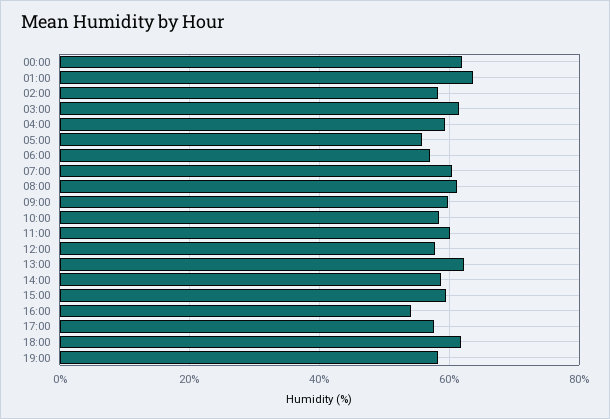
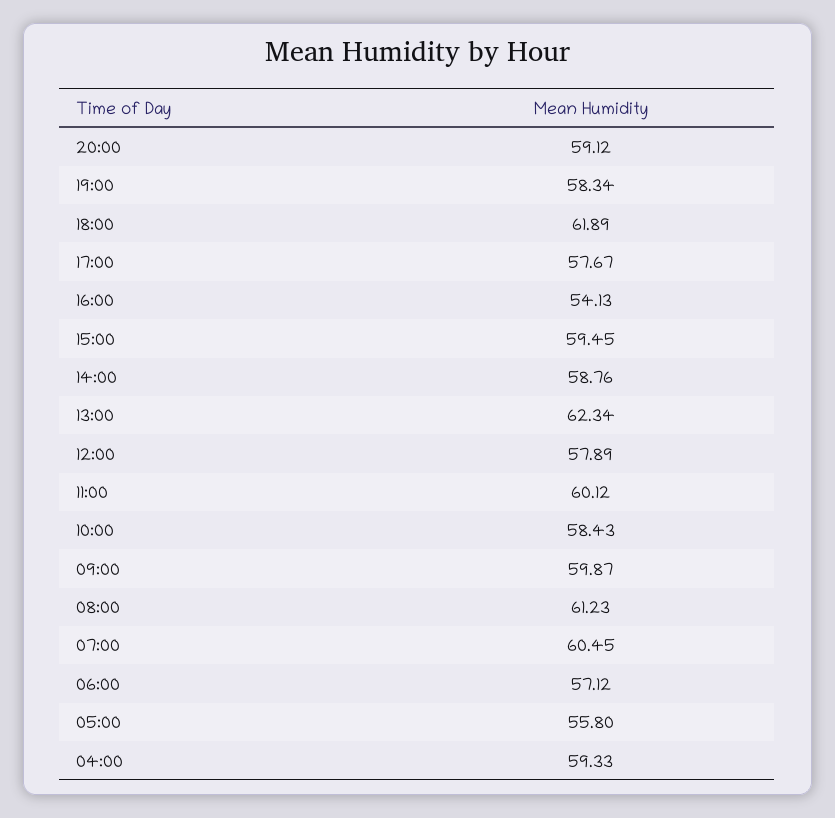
00:00: 62 -> none
01:00: 64 -> none
02:00: 58 -> none
03:00: 62 -> none
20:00: none -> 59.12

